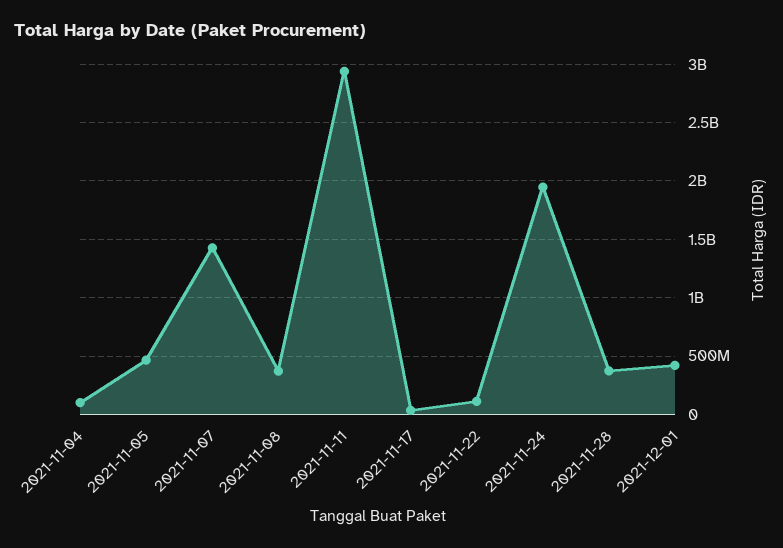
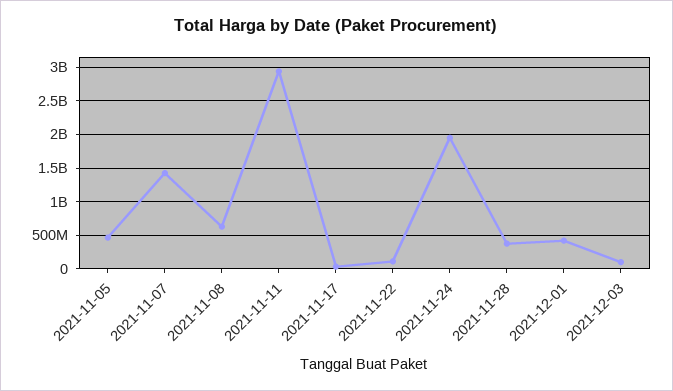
2021-11-04: 100000000 -> none
2021-11-08: 400000000 -> 600000000
2021-12-03: none -> 100000000

